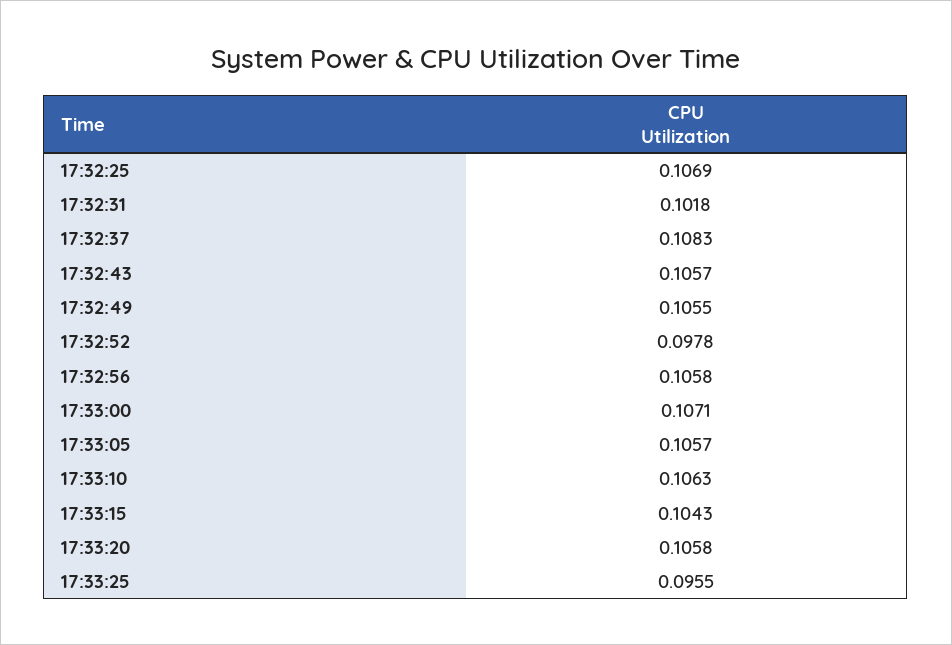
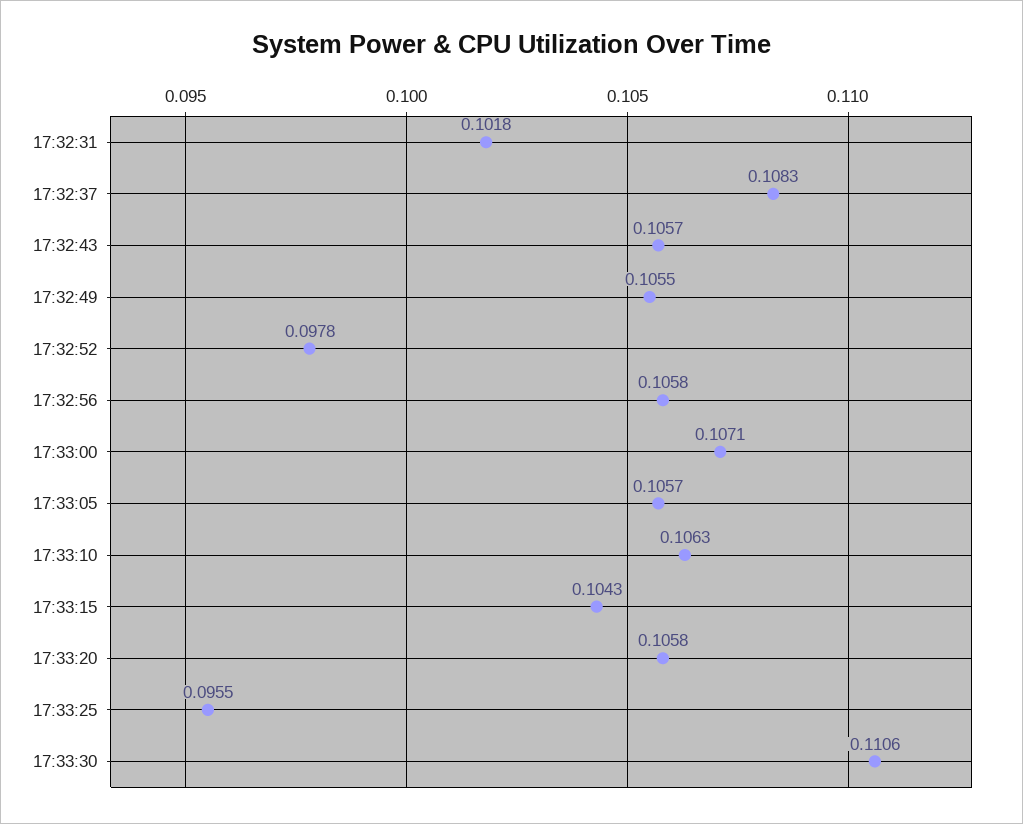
17:32:25: 0.1069 -> none
17:33:30: none -> 0.1106

